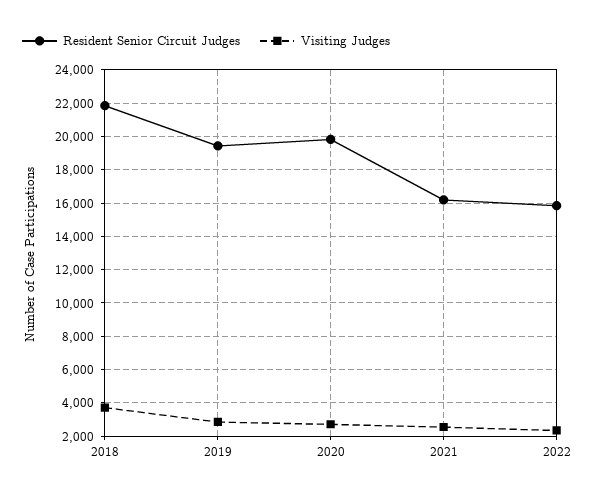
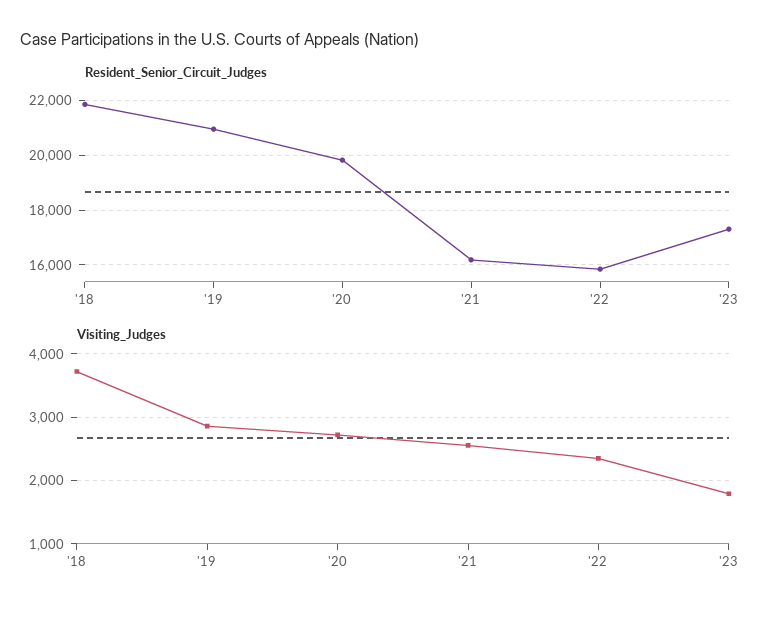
Resident Senior Circuit Judges, 2019: 19500 -> 21000
Resident Senior Circuit Judges, '23: none -> 17250
Visiting Judges, '23: none -> 1800

